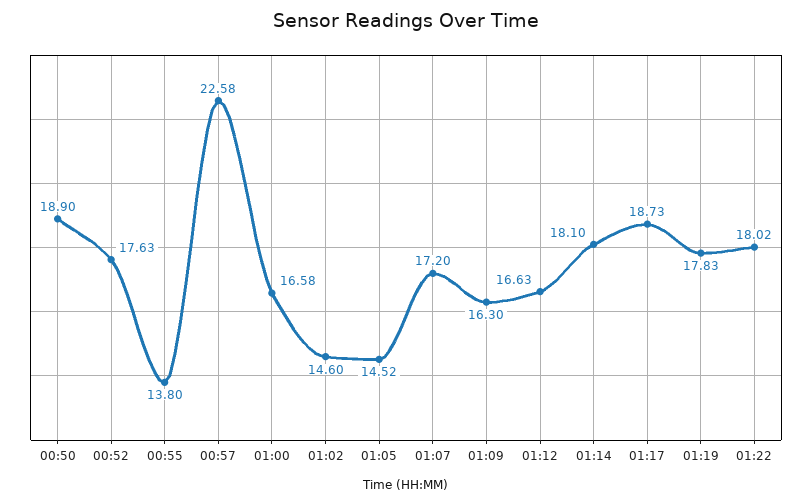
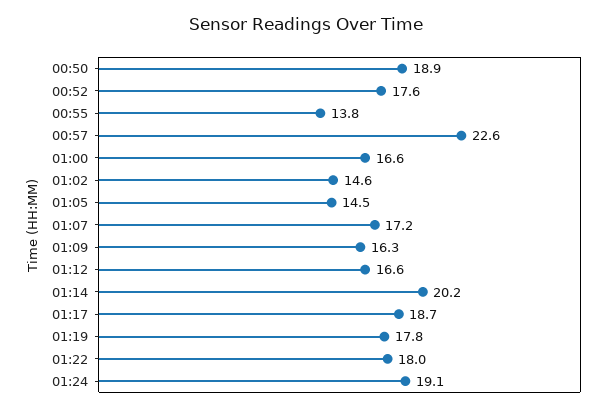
01:14: 18.1 -> 20.2
01:24: none -> 19.1

